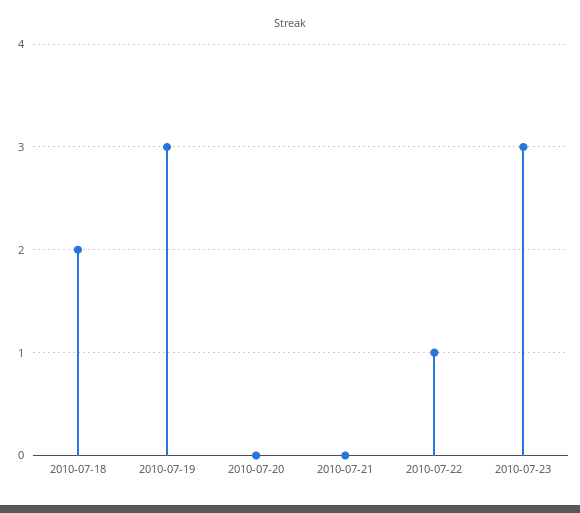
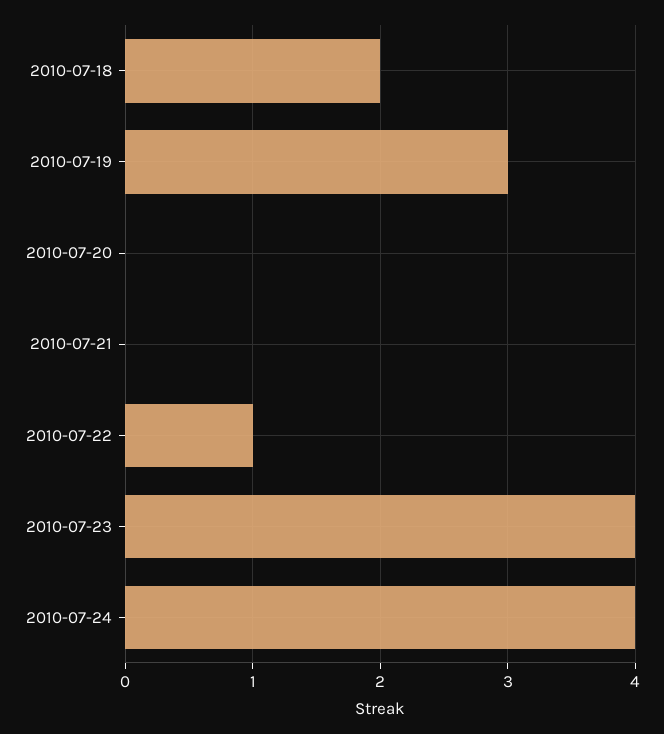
2010-07-23: 3 -> 4
2010-07-24: none -> 4

